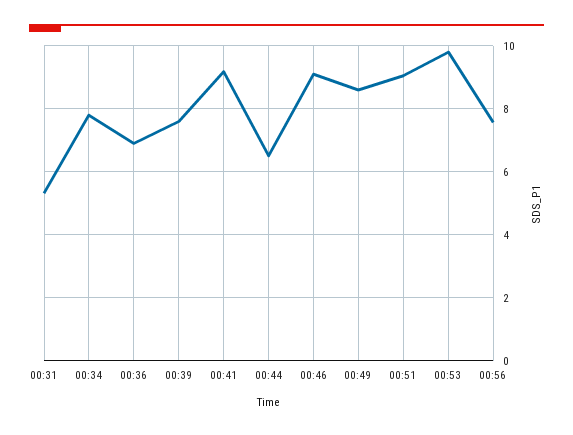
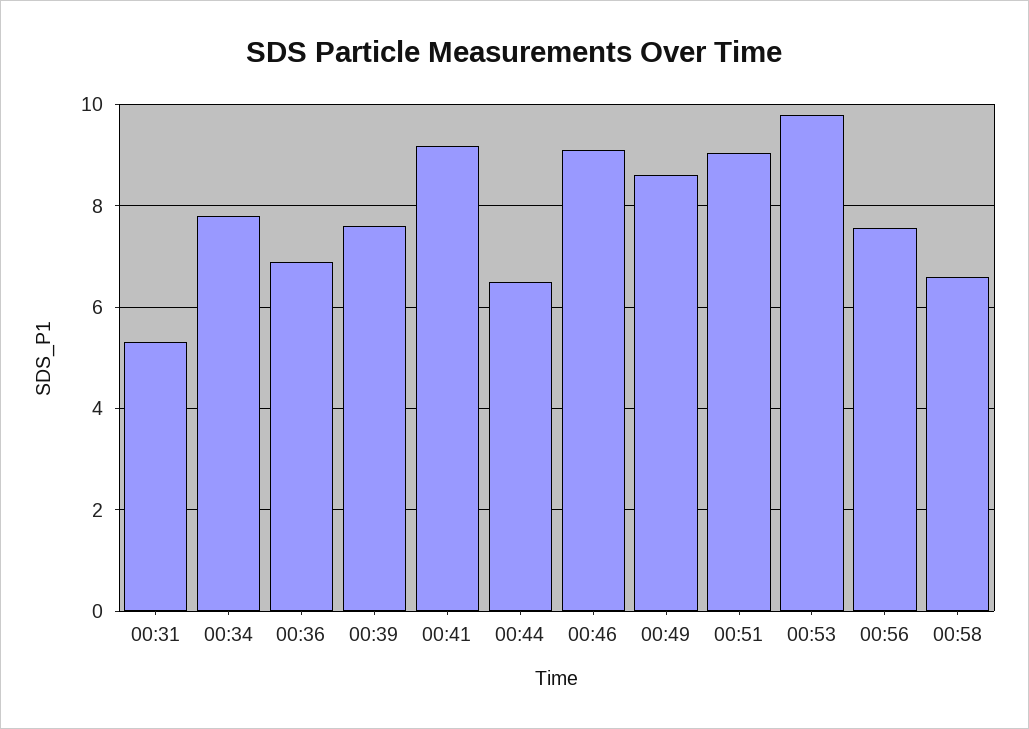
00:58: none -> 6.6

